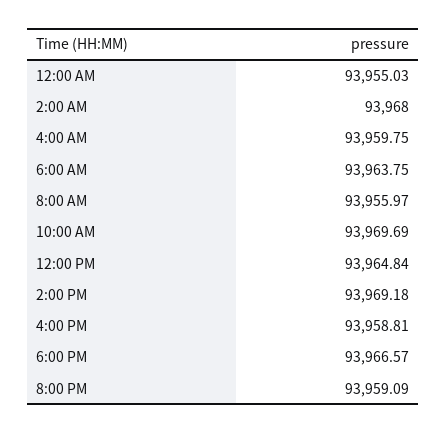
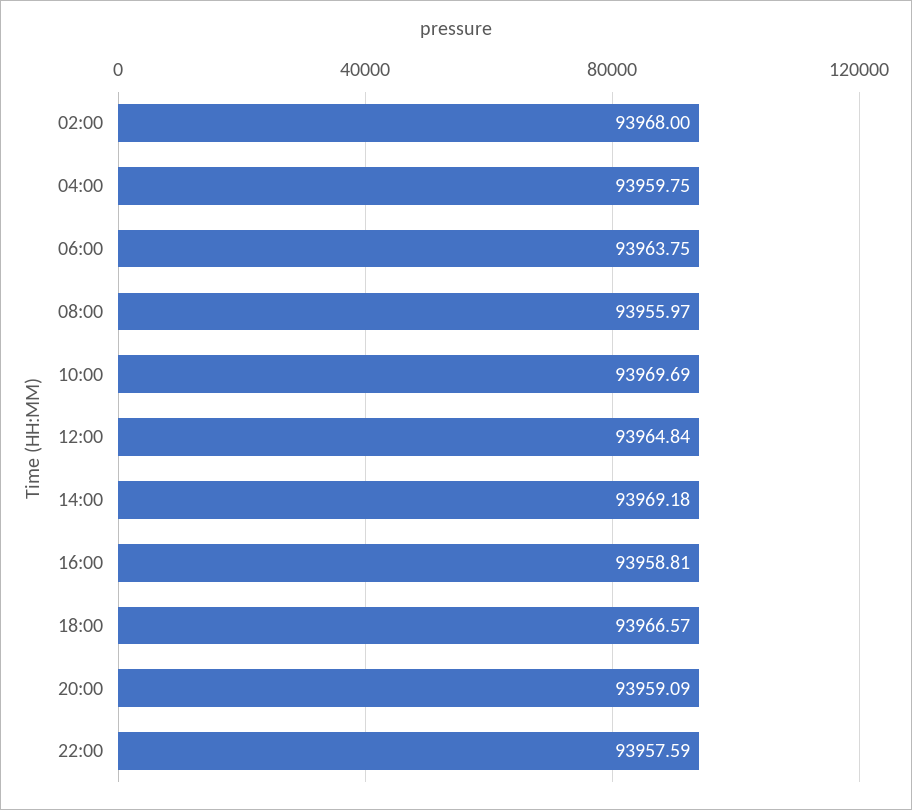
12:00 AM: 93955.03 -> none
22:00: none -> 93957.59

